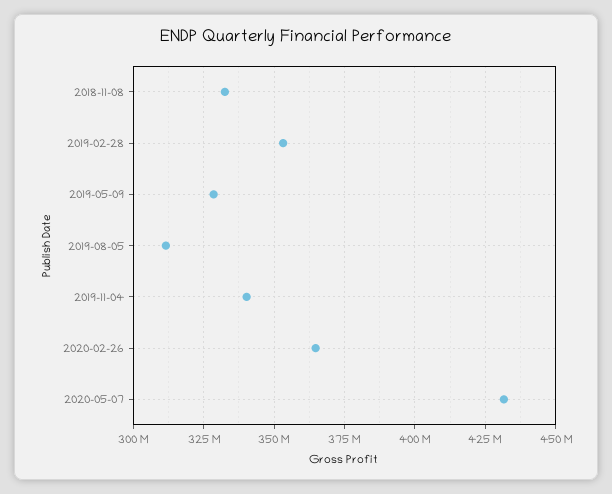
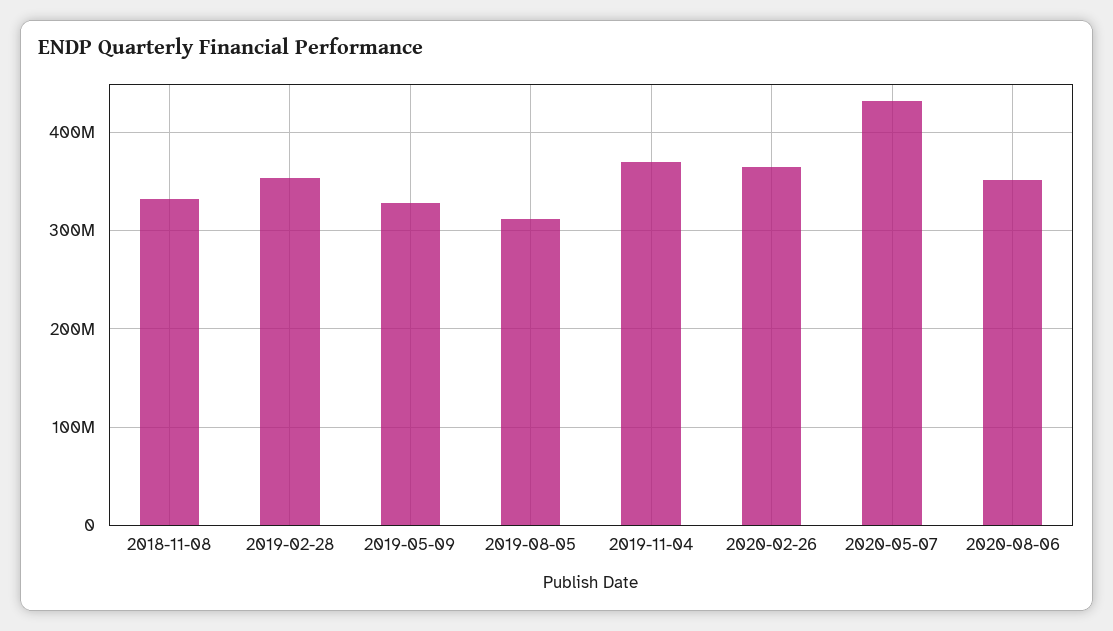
2019-11-04: 340000000 -> 370000000
2020-08-06: none -> 350000000

